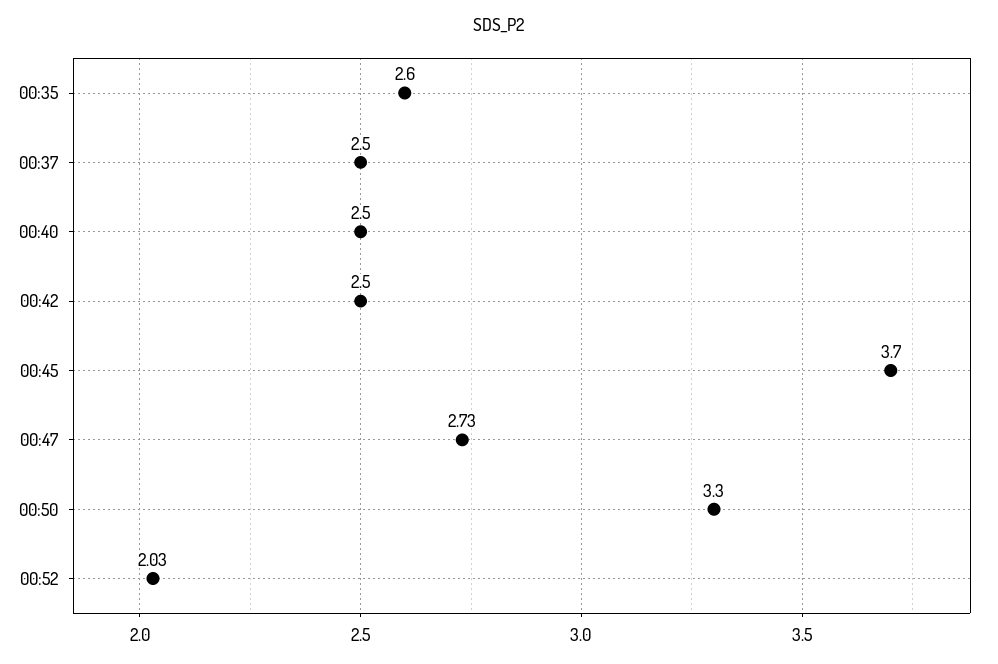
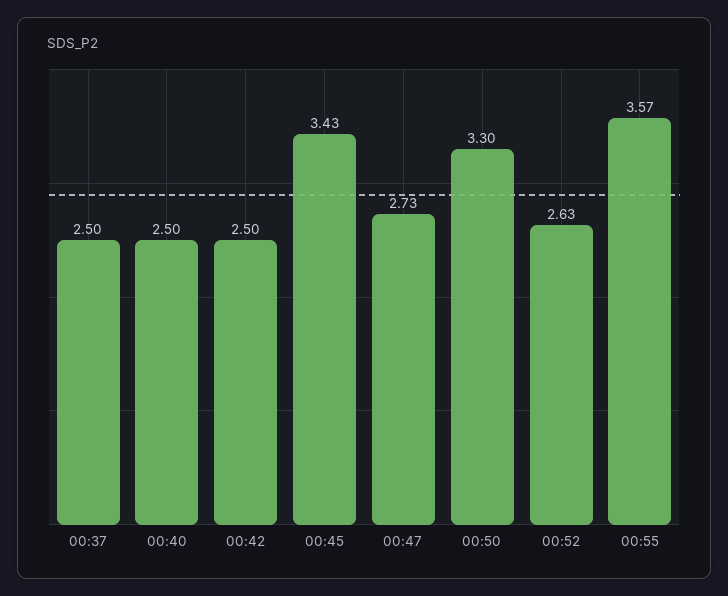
00:35: 2.6 -> none
00:45: 3.7 -> 3.43
00:52: 2.03 -> 2.63
00:55: none -> 3.57

